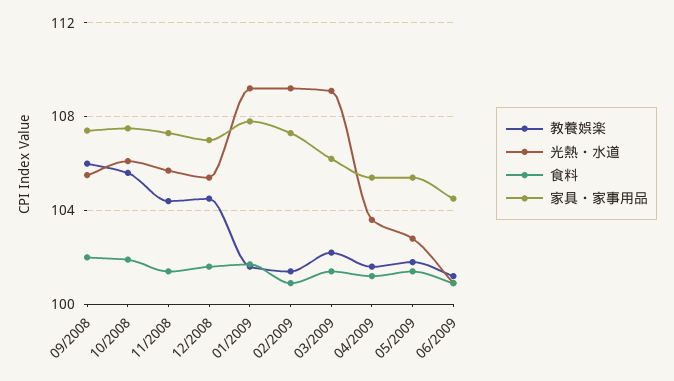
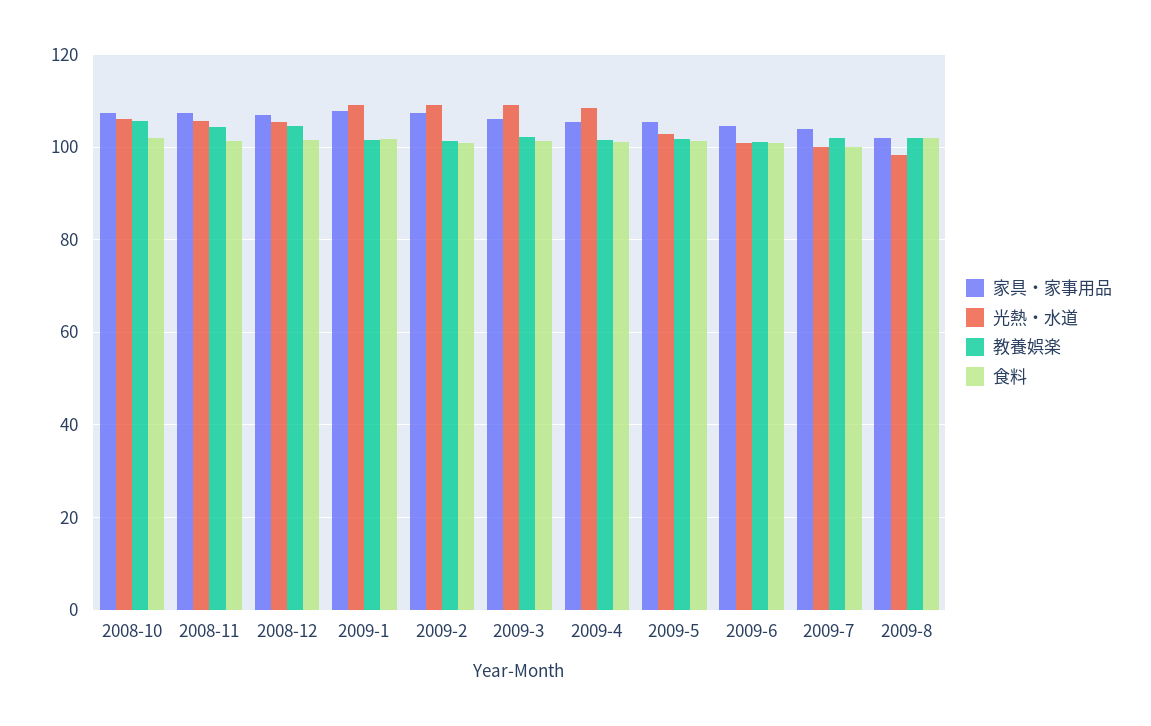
教養娯楽, 09/2008: 106 -> none
光熱・水道, 09/2008: 105.5 -> none
食料, 09/2008: 102 -> none
家具・家事用品, 09/2008: 107.5 -> none
光熱・水道, 04/2009: 103.5 -> 108
家具・家事用品, 2009-7: none -> 104
光熱・水道, 2009-7: none -> 100
教養娯楽, 2009-7: none -> 102
食料, 2009-7: none -> 100
家具・家事用品, 2009-8: none -> 102
光熱・水道, 2009-8: none -> 98
教養娯楽, 2009-8: none -> 102
食料, 2009-8: none -> 102

